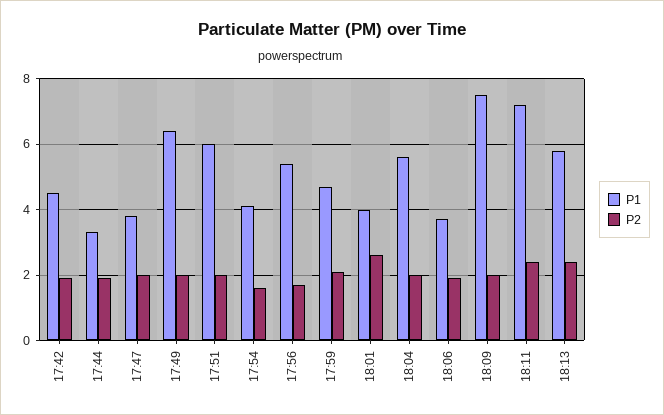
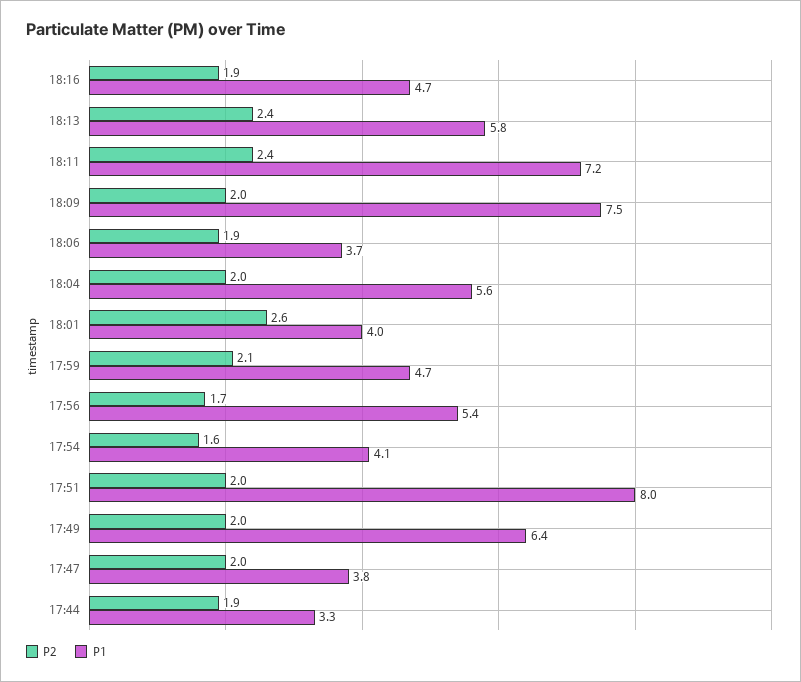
P1, 17:42: 4.5 -> none
P2, 17:42: 2 -> none
P1, 17:51: 6 -> 8
P2, 18:16: none -> 1.9
P1, 18:16: none -> 4.7

